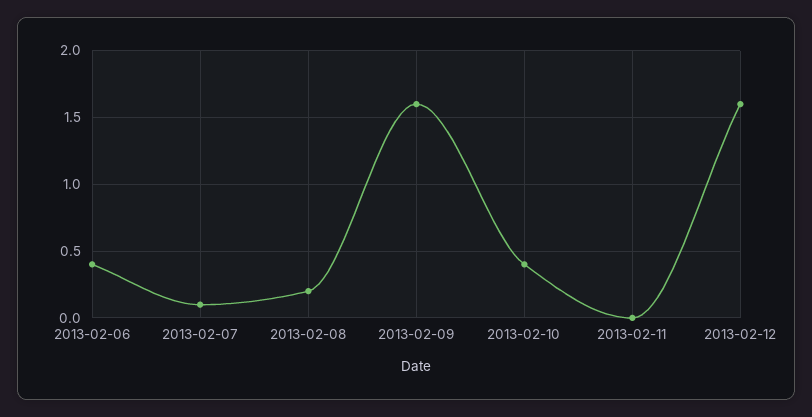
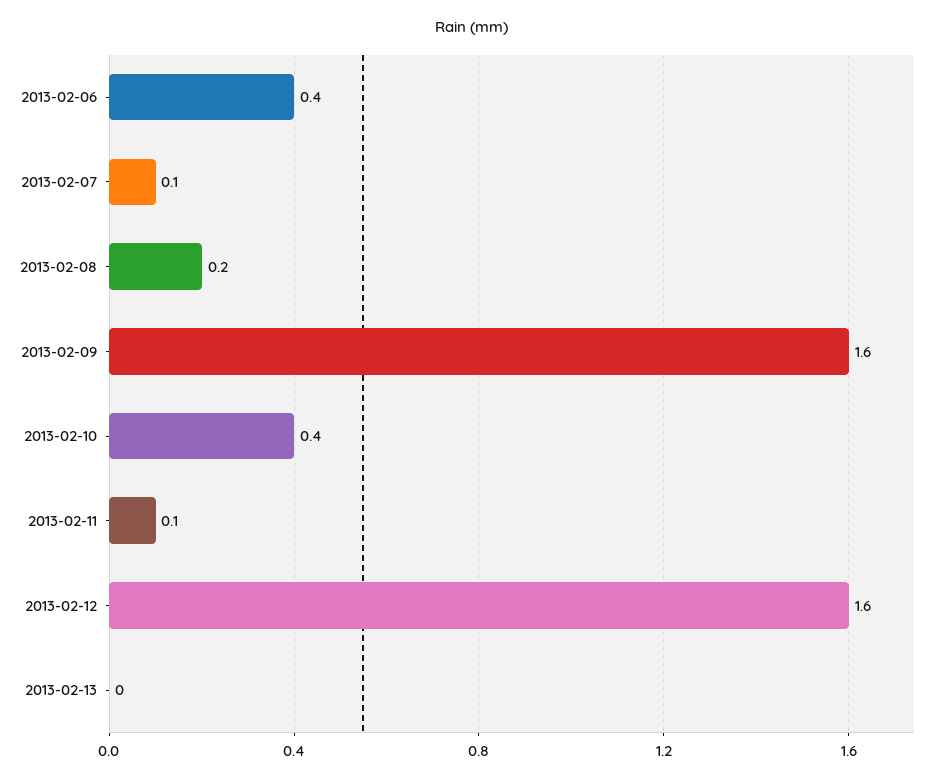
2013-02-11: 0 -> 0.1
2013-02-13: none -> 0

